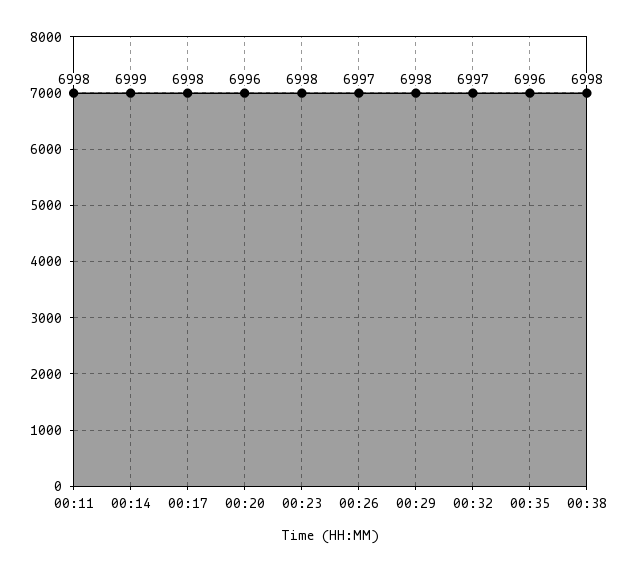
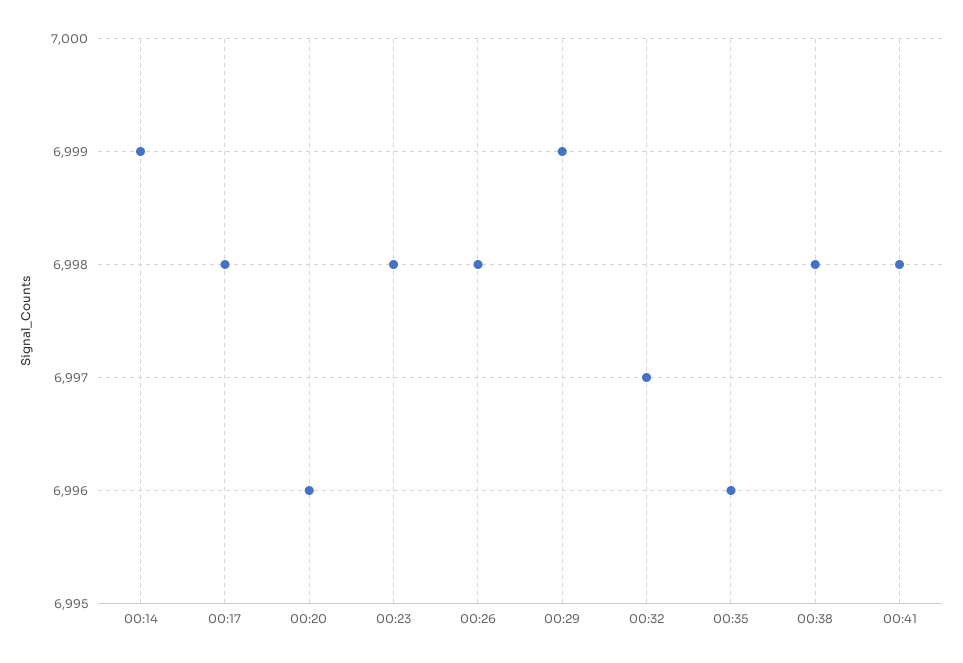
00:11: 6998 -> none
00:26: 6997 -> 6998
00:29: 6998 -> 6999
00:41: none -> 6998

